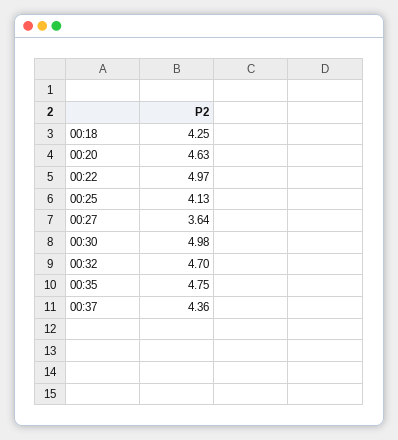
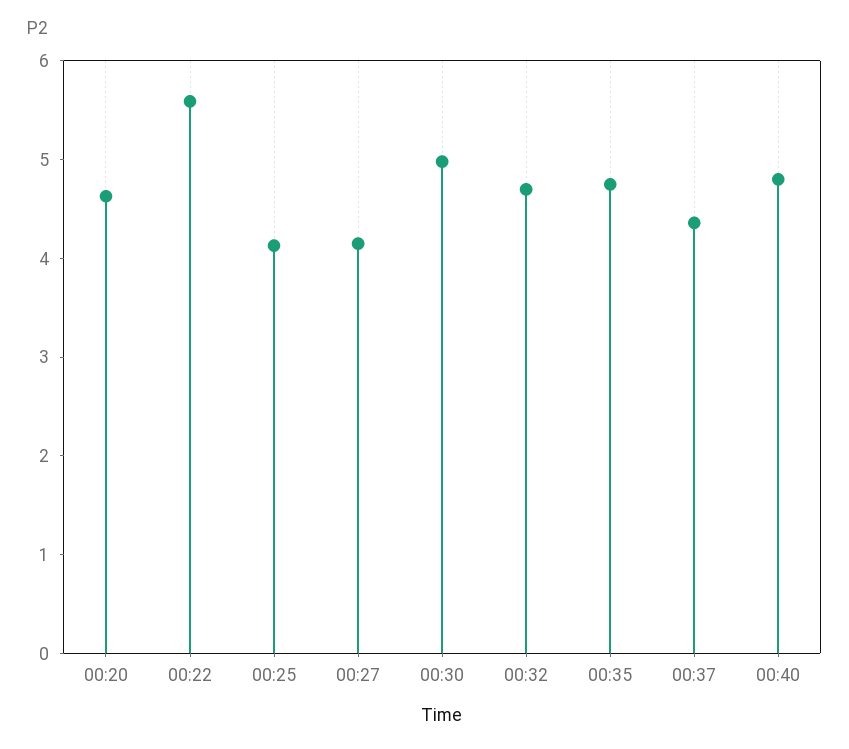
00:18: 4.25 -> none
00:22: 4.97 -> 5.6
00:27: 3.64 -> 4.2
00:40: none -> 4.8

